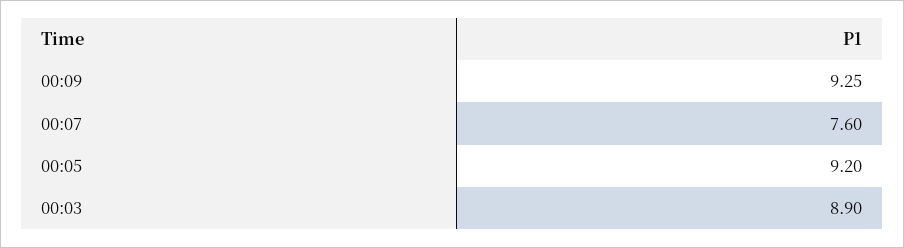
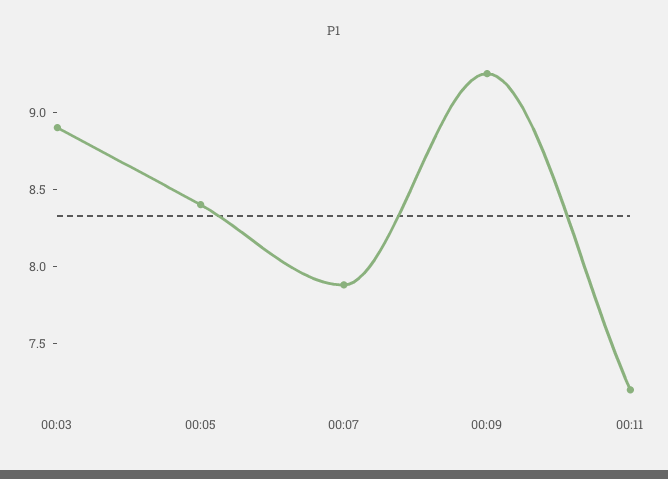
00:07: 7.6 -> 7.9
00:05: 9.2 -> 8.4
00:11: none -> 7.2

